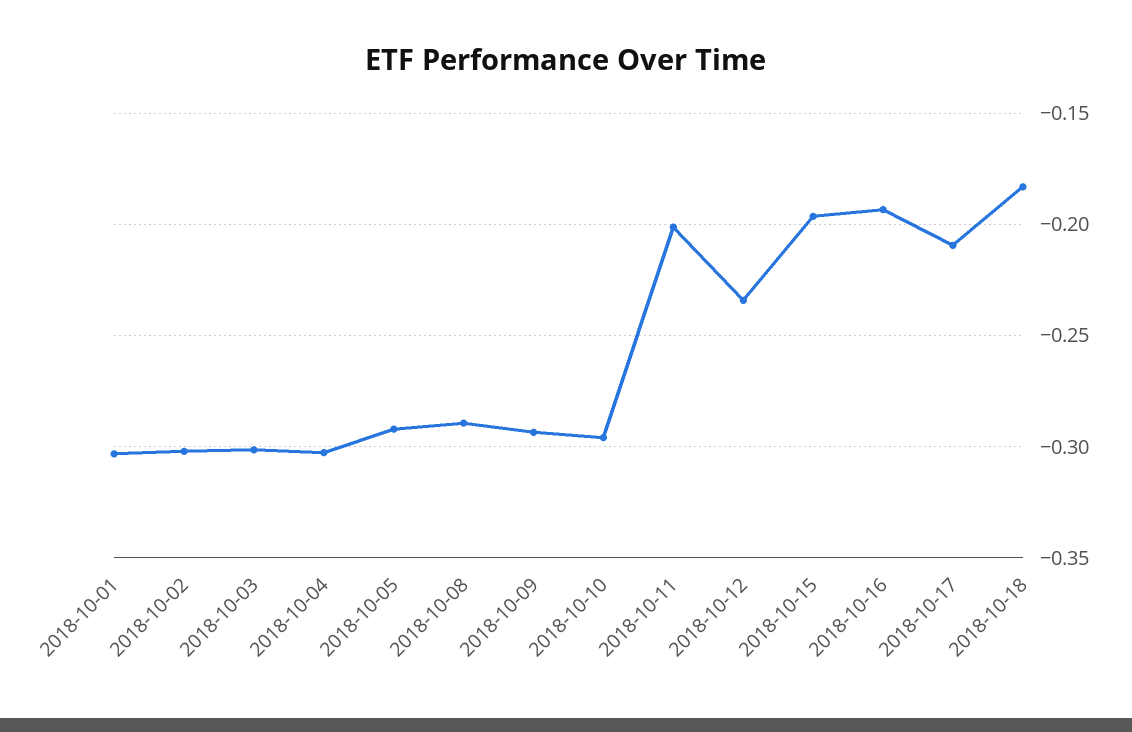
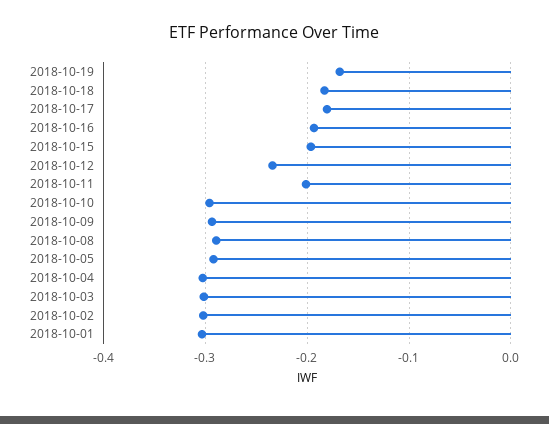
2018-10-17: -0.21 -> -0.18
2018-10-19: none -> -0.17

